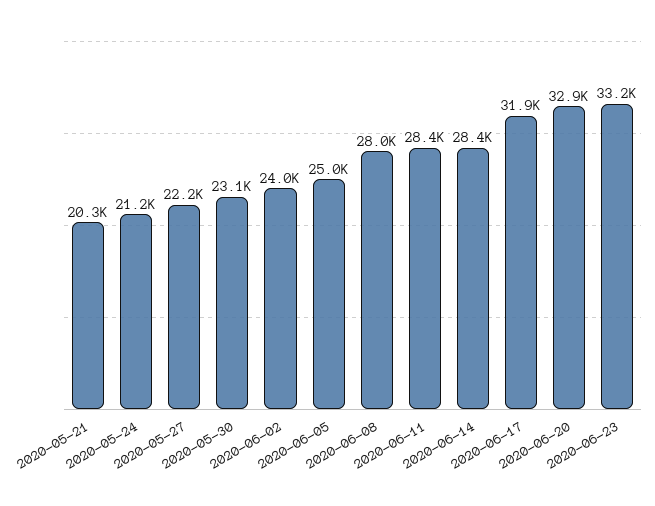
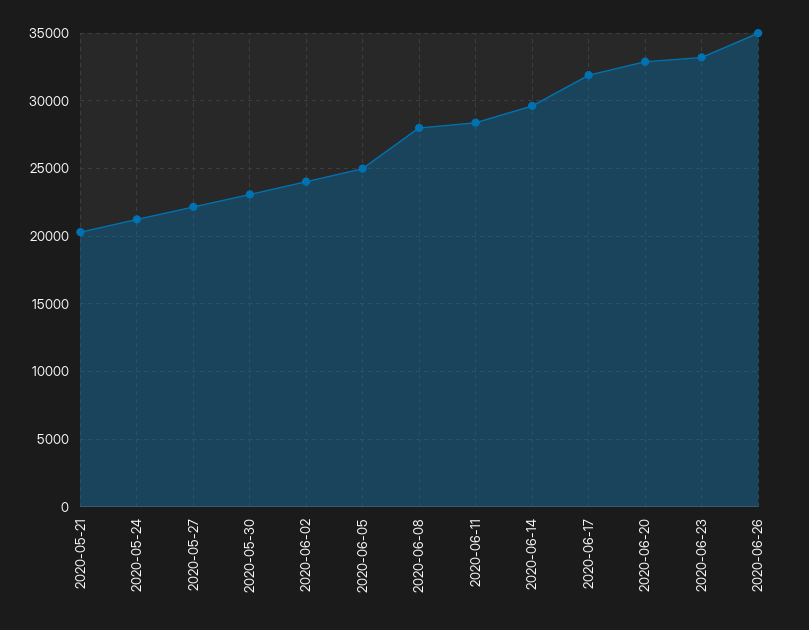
2020-06-14: 28400 -> 29500
2020-06-26: none -> 35000

